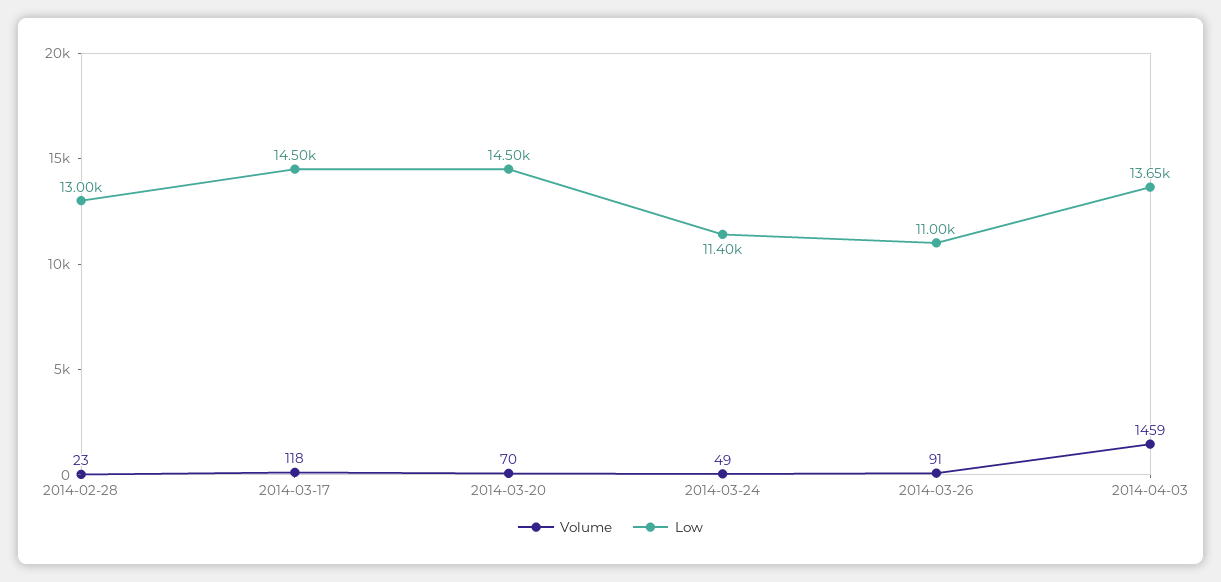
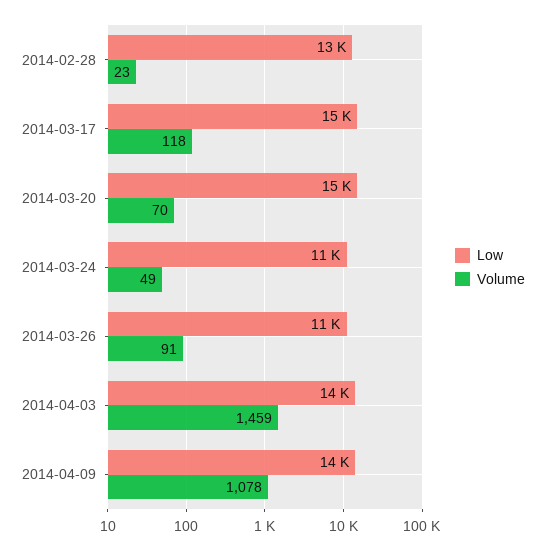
Low, 2014-04-09: none -> 14000
Volume, 2014-04-09: none -> 1078

